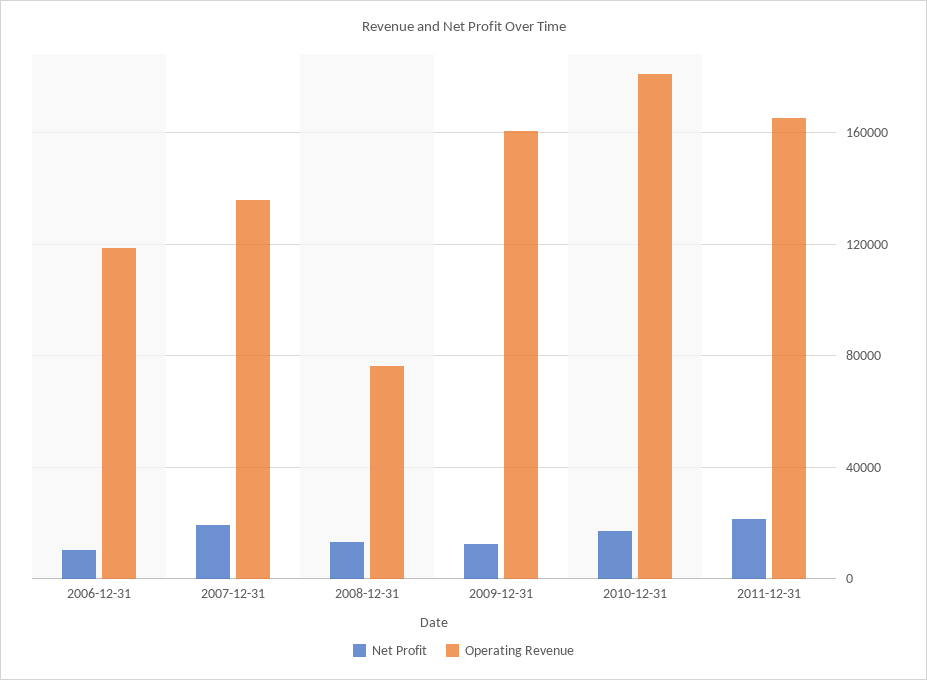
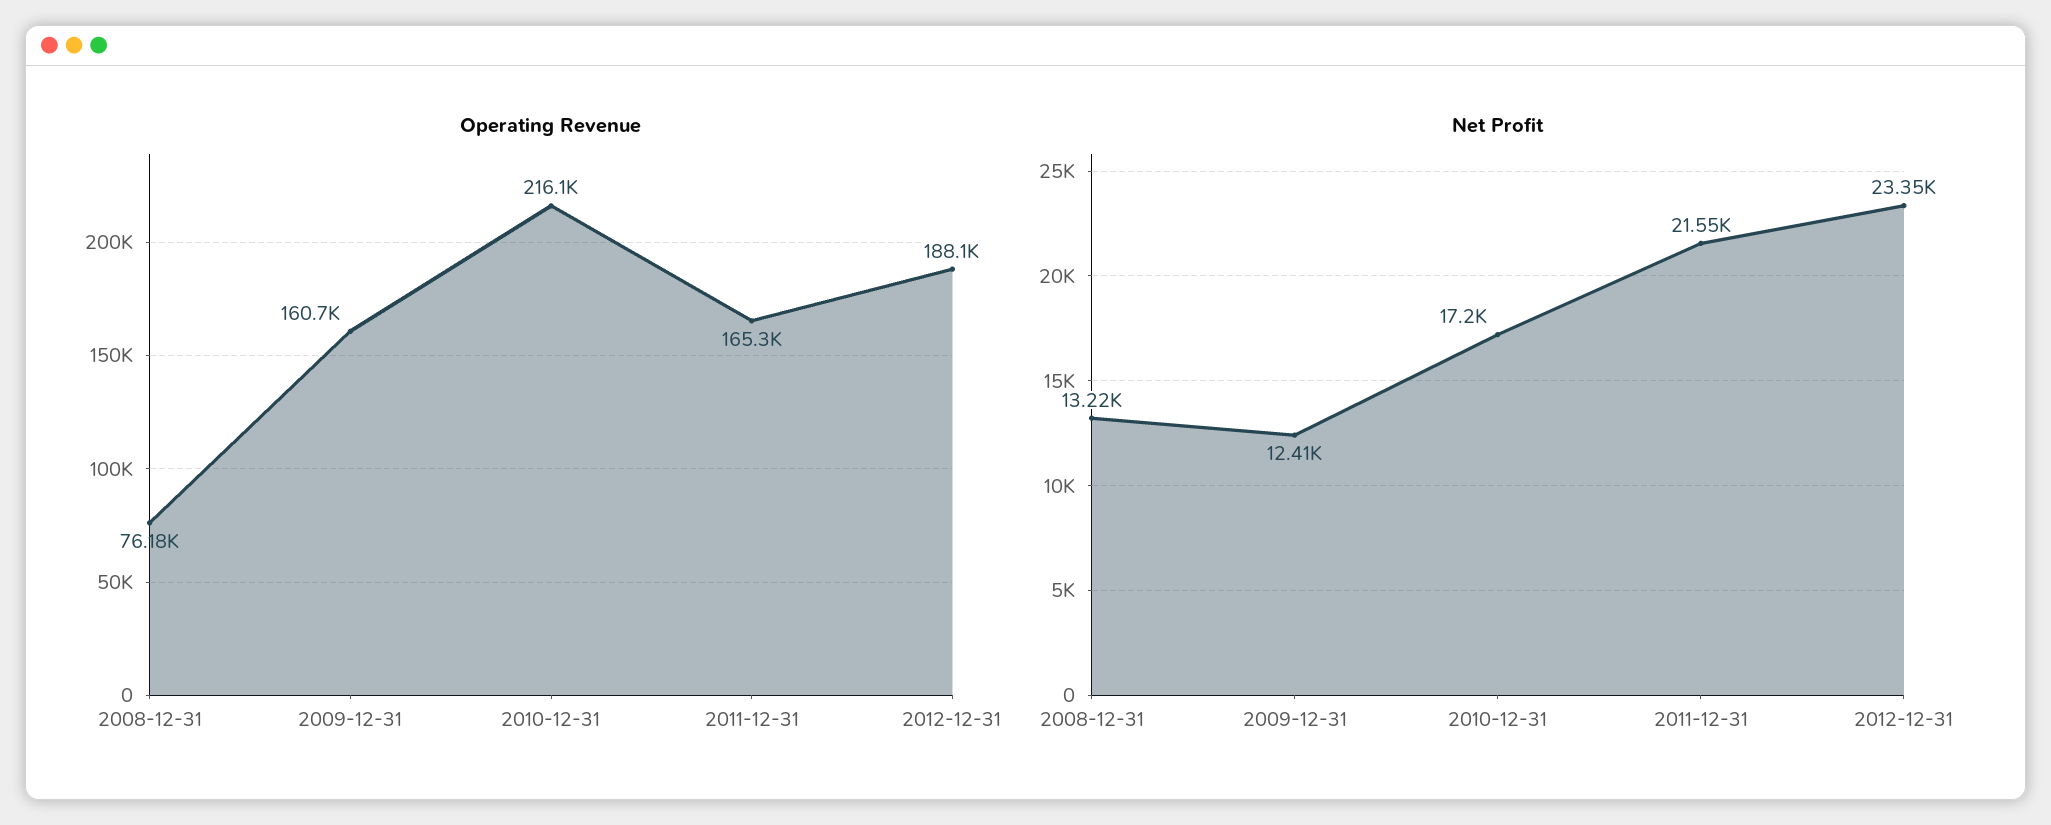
Net Profit, 2006-12-31: 10000 -> none
Operating Revenue, 2006-12-31: 120000 -> none
Net Profit, 2007-12-31: 20000 -> none
Operating Revenue, 2007-12-31: 135000 -> none
Operating Revenue, 2010-12-31: 180000 -> 216100
Operating Revenue, 2012-12-31: none -> 188100
Net Profit, 2012-12-31: none -> 23350

